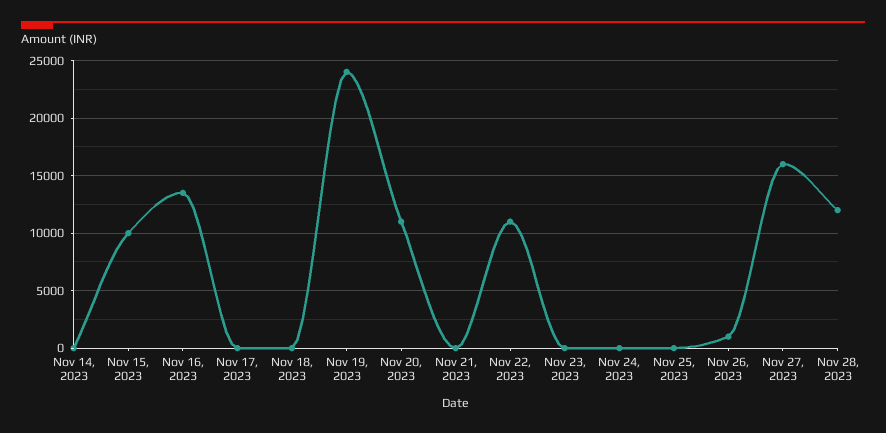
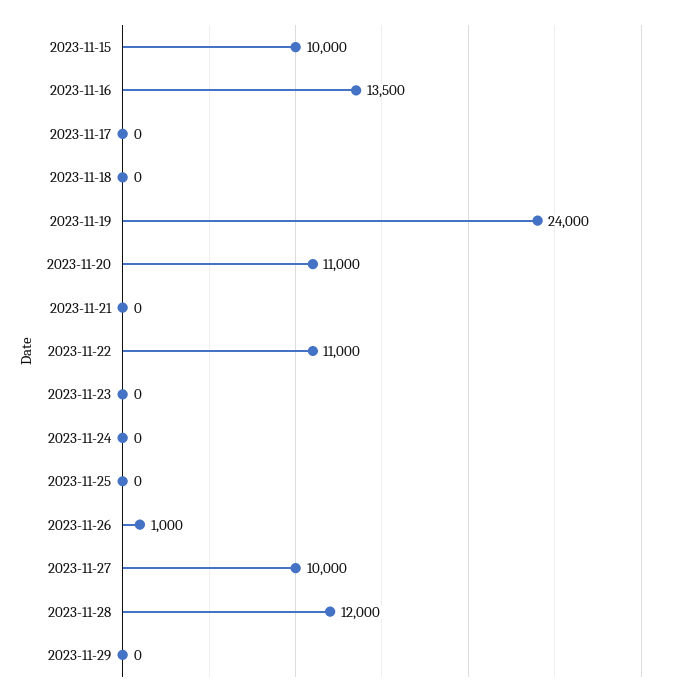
Nov 14, 2023: 0 -> none
Nov 27, 2023: 16000 -> 10000
2023-11-29: none -> 0

